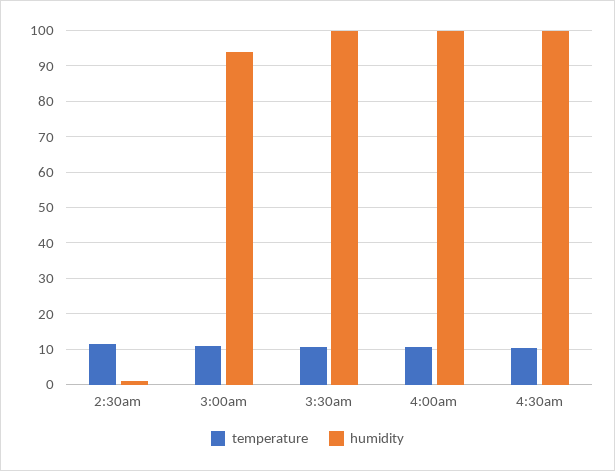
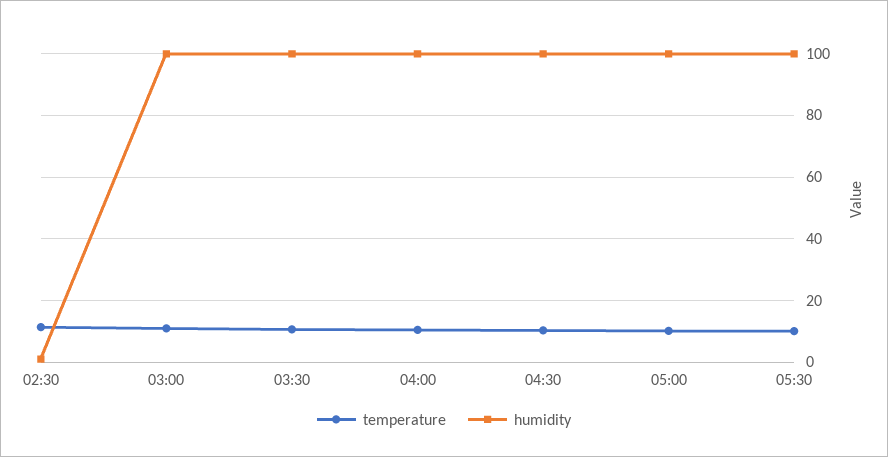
humidity, 3:00am: 94 -> 100
temperature, 05:00: none -> 10
humidity, 05:00: none -> 100
temperature, 05:30: none -> 10
humidity, 05:30: none -> 100

